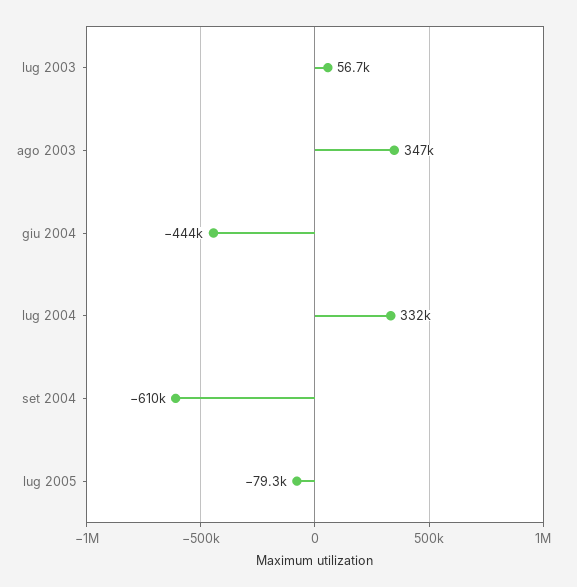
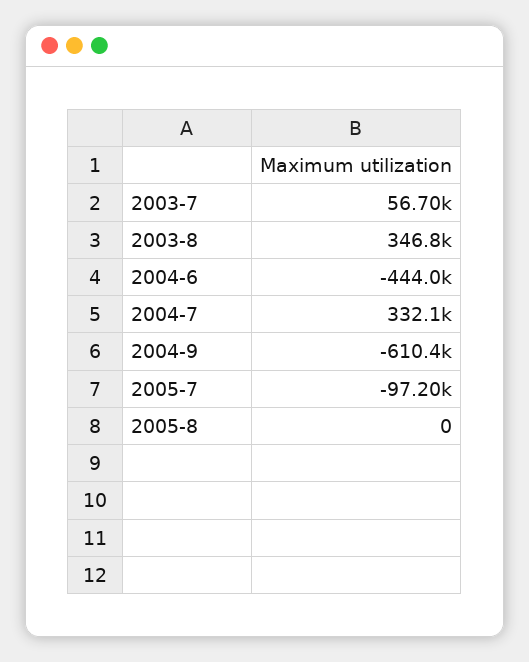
lug 2005: -79300 -> -97200
2005-8: none -> 0

